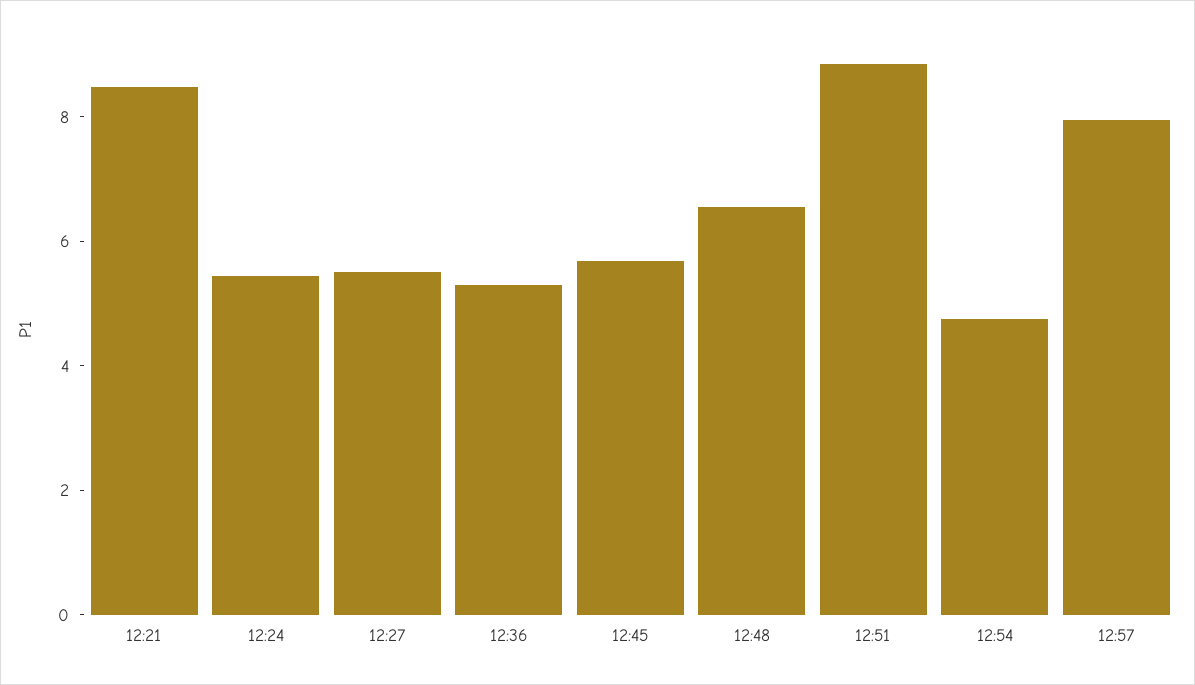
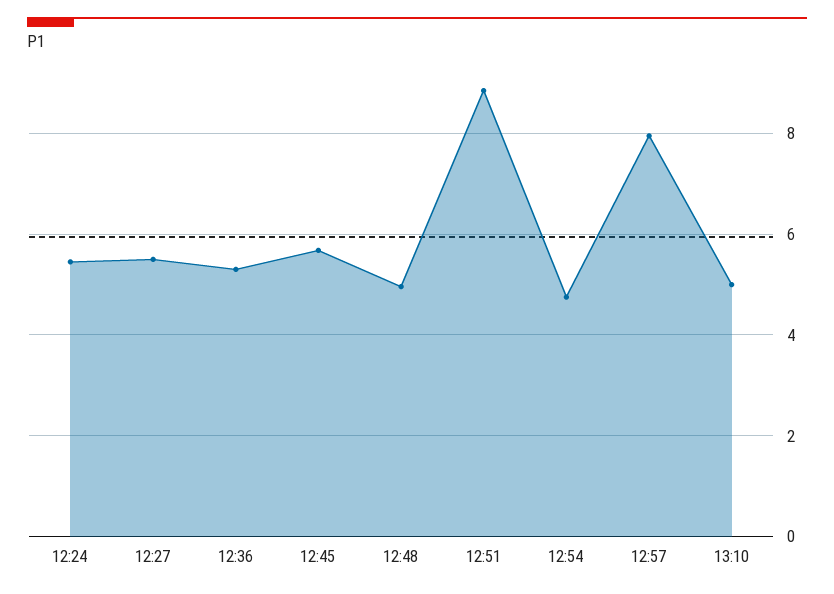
12:21: 8.5 -> none
12:48: 6.5 -> 5
13:10: none -> 5

